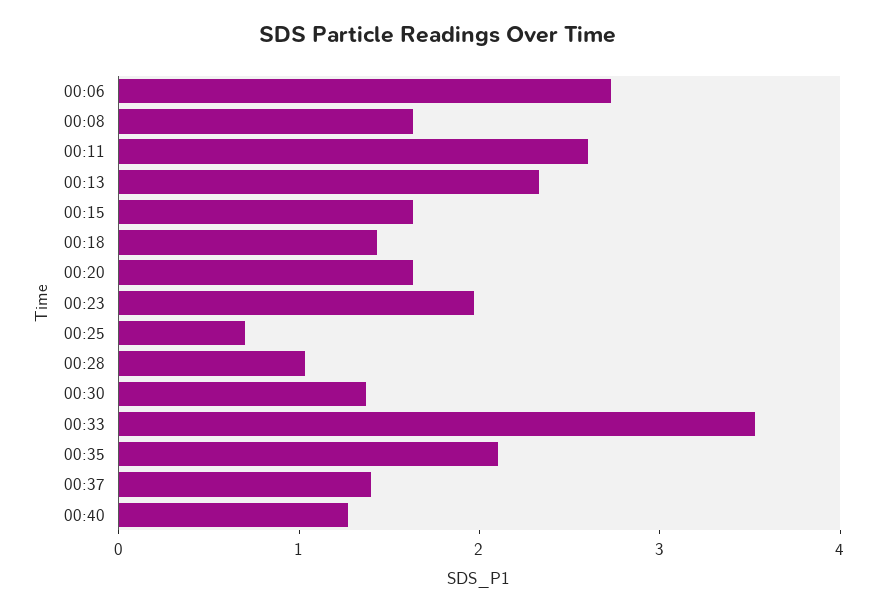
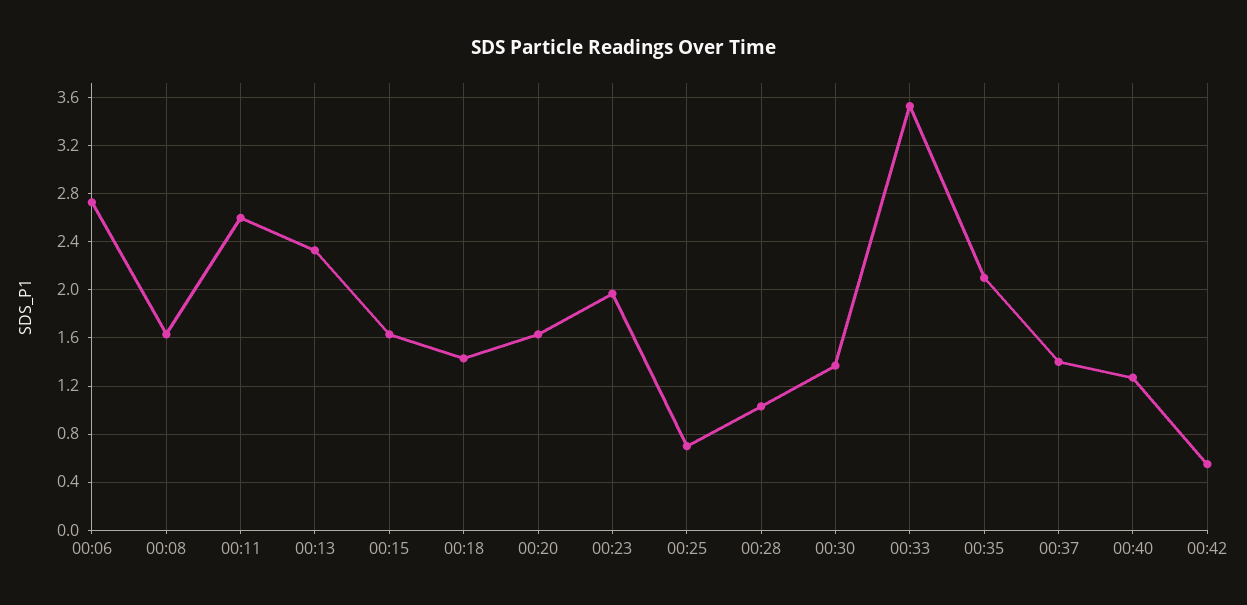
00:42: none -> 0.55

